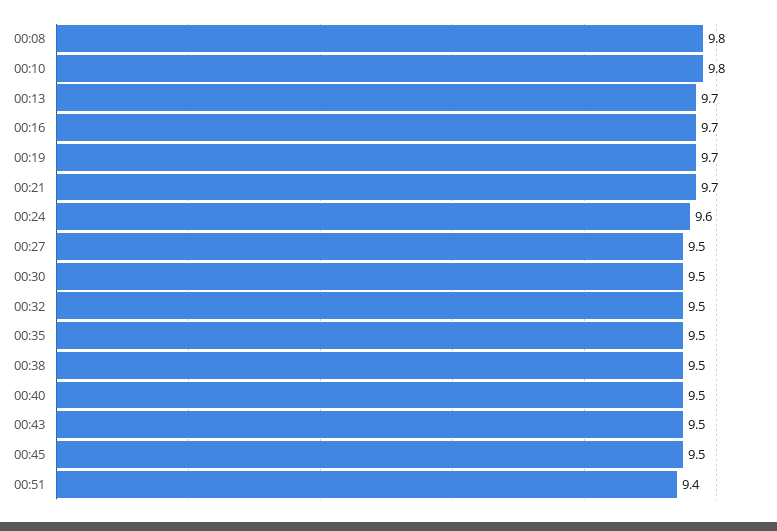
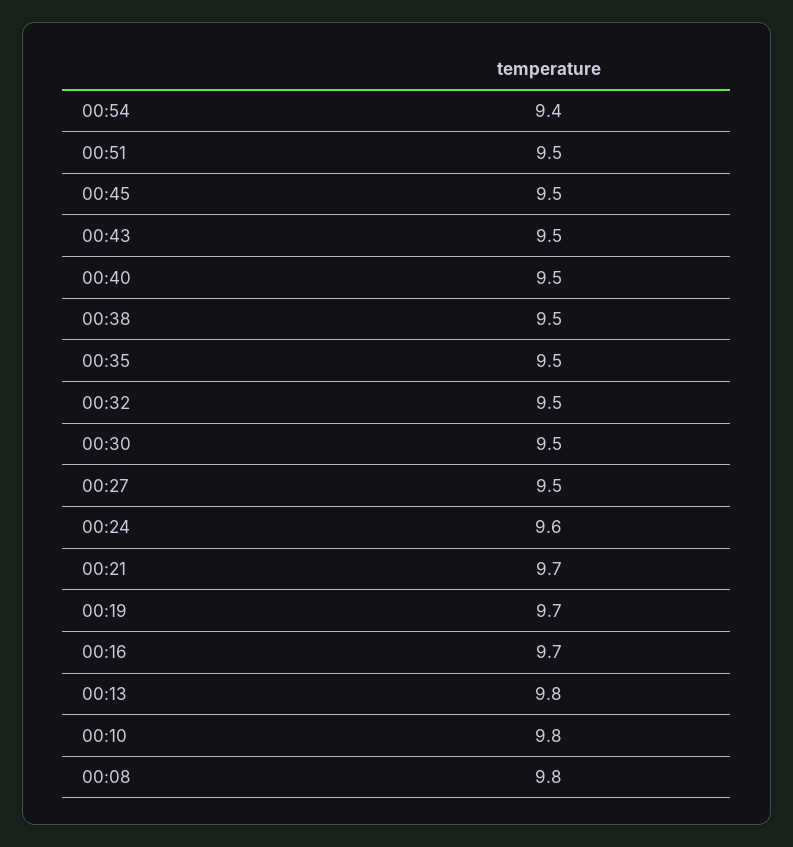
00:13: 9.7 -> 9.8
00:51: 9.4 -> 9.5
00:54: none -> 9.4

